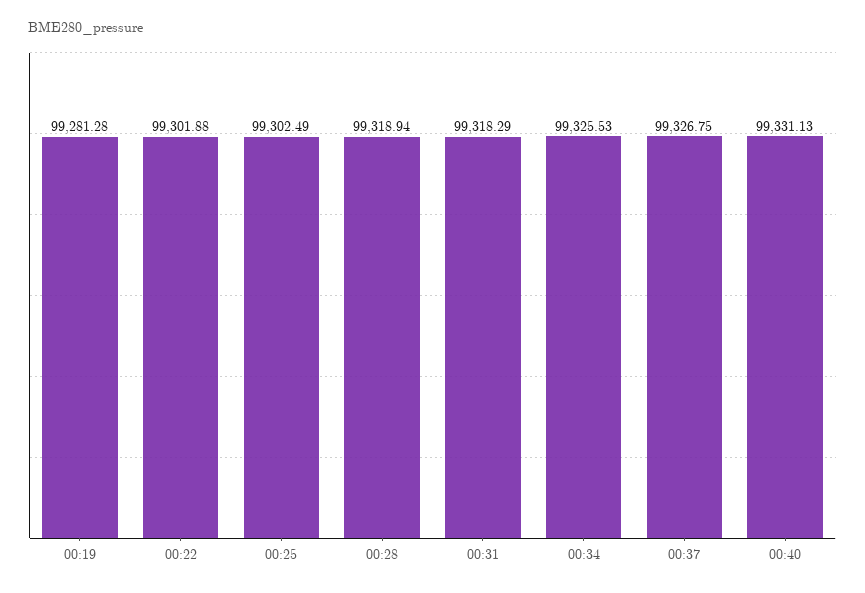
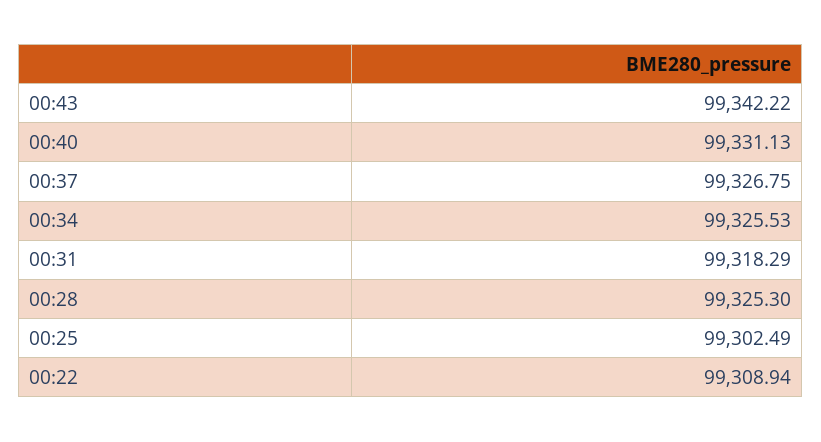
00:19: 99281.28 -> none
00:22: 99301.88 -> 99308.94
00:28: 99318.94 -> 99325.3
00:43: none -> 99342.22

